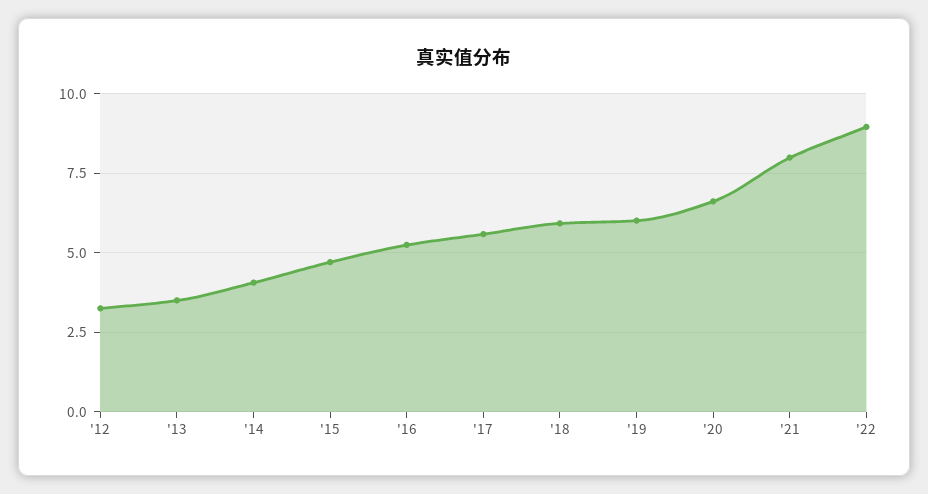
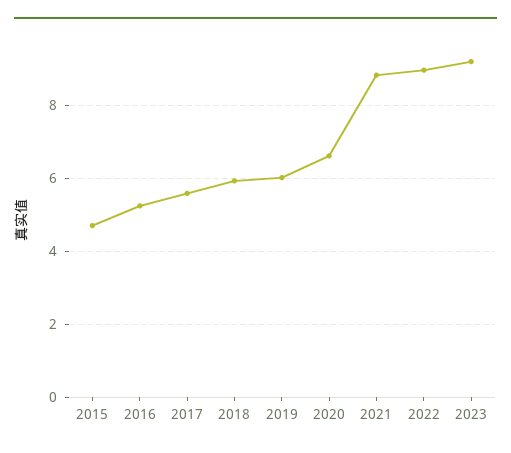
'12: 3.25 -> none
'13: 3.5 -> none
'14: 4 -> none
'21: 8 -> 8.8
2023: none -> 9.2

